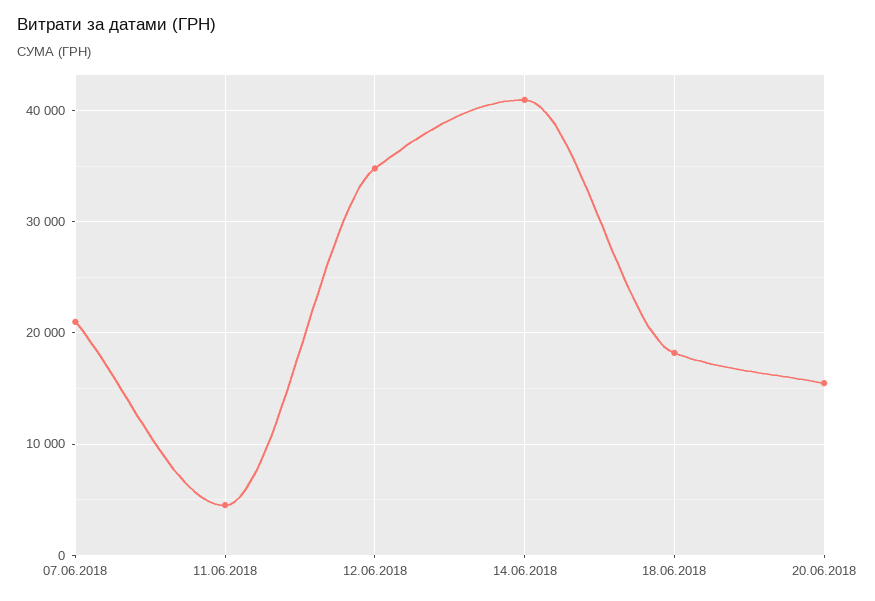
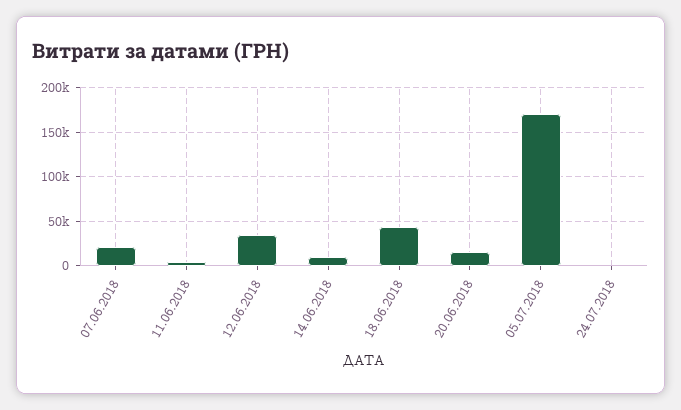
14.06.2018: 41000 -> 10000
18.06.2018: 18000 -> 40000
05.07.2018: none -> 170000
24.07.2018: none -> 0

